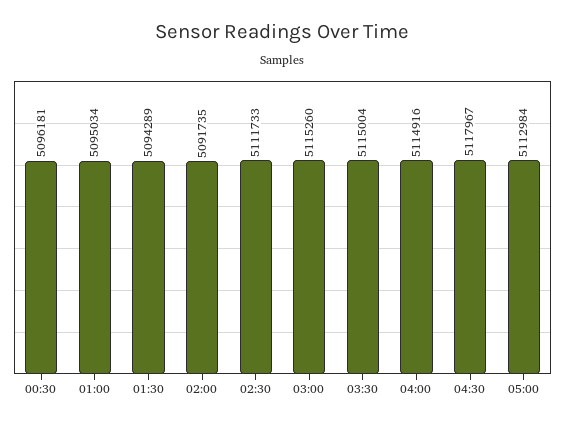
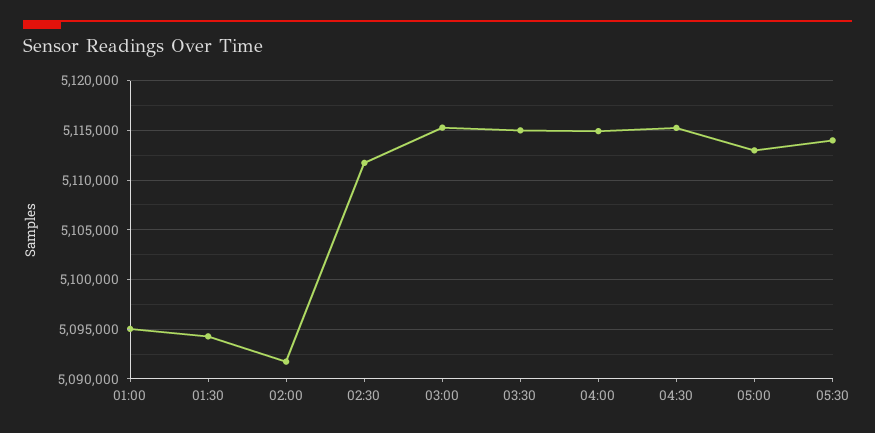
00:30: 5096181 -> none
04:30: 5117967 -> 5115000
05:30: none -> 5114000

